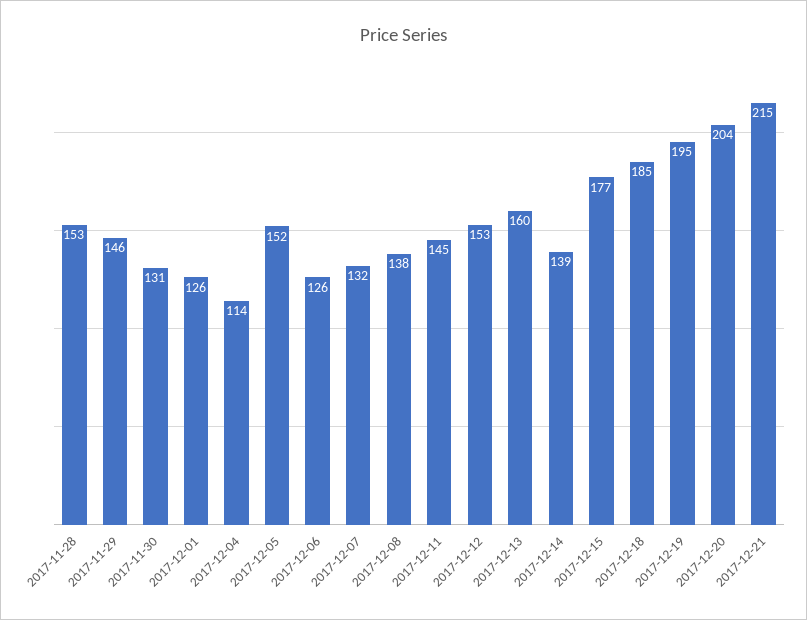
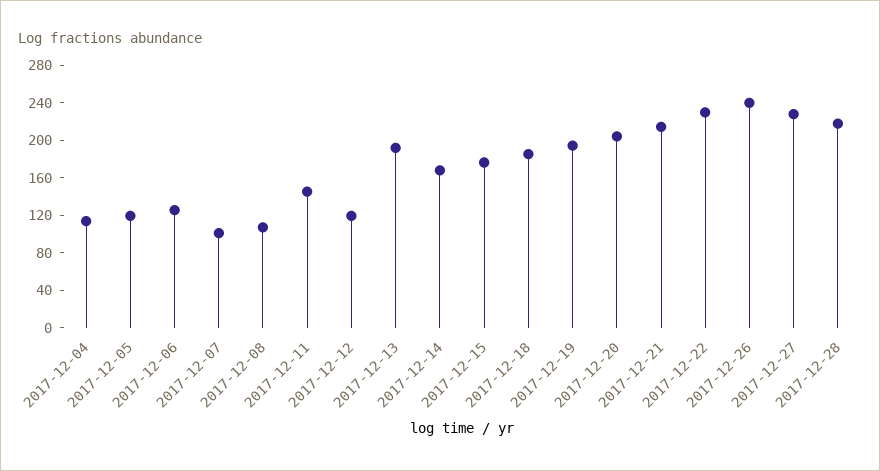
2017-11-28: 153 -> none
2017-11-29: 146 -> none
2017-11-30: 131 -> none
2017-12-01: 126 -> none
2017-12-05: 152 -> 120
2017-12-07: 132 -> 100
2017-12-08: 138 -> 110
2017-12-12: 153 -> 120
2017-12-13: 160 -> 190
2017-12-14: 139 -> 170
2017-12-22: none -> 230
2017-12-26: none -> 240
2017-12-27: none -> 230
2017-12-28: none -> 220

